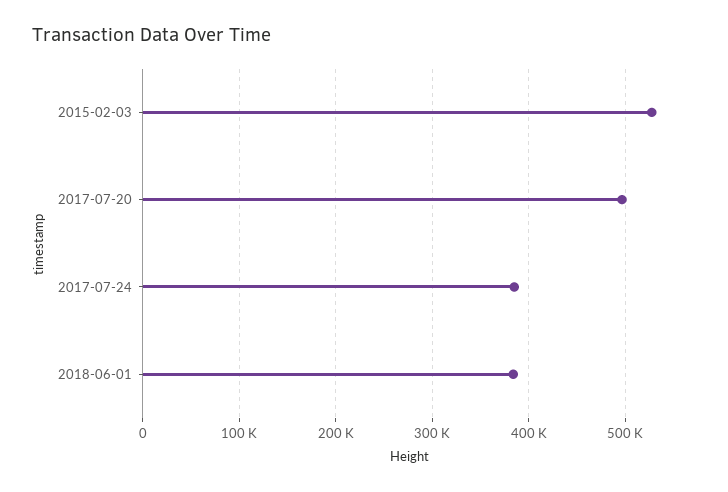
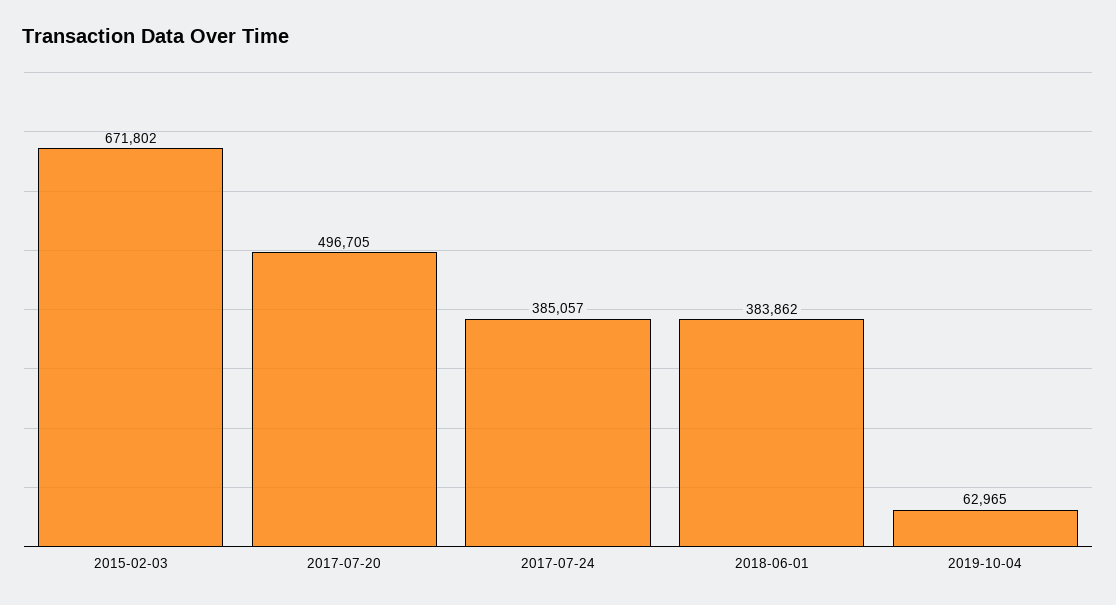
2015-02-03: 530000 -> 671802
2019-10-04: none -> 62965

